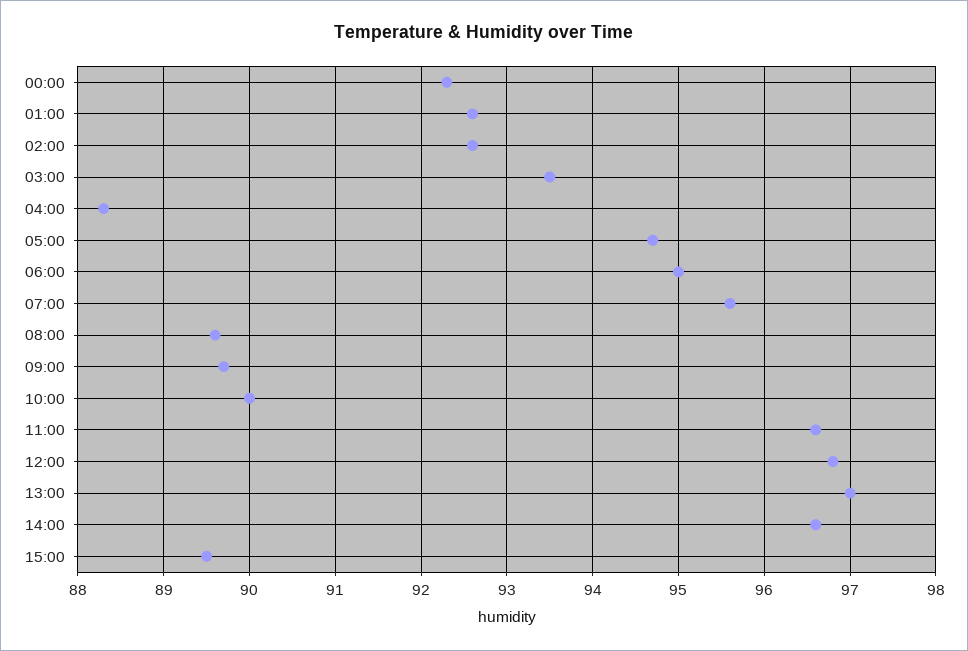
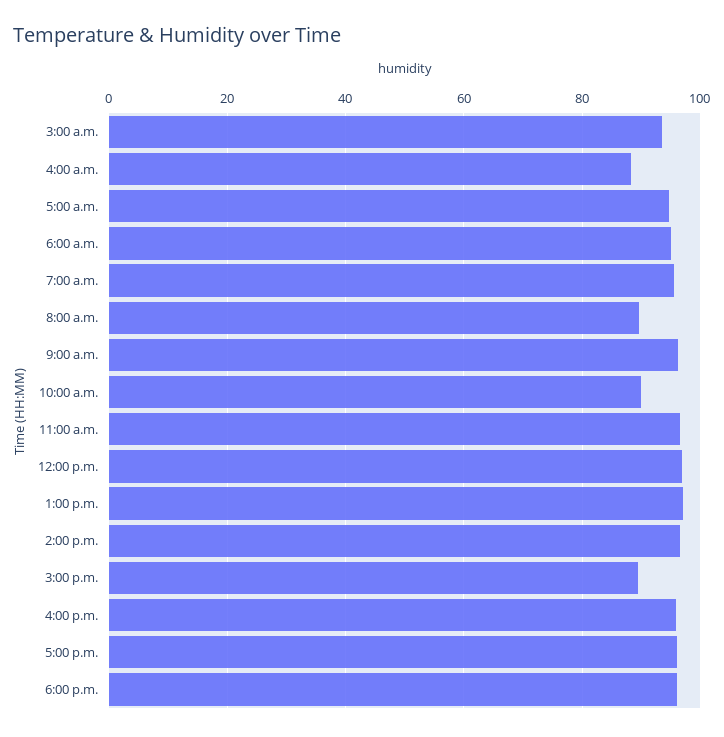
00:00: 92.3 -> none
01:00: 92.6 -> none
02:00: 92.6 -> none
09:00: 89.7 -> 96
4:00 p.m.: none -> 96
5:00 p.m.: none -> 96
6:00 p.m.: none -> 96

